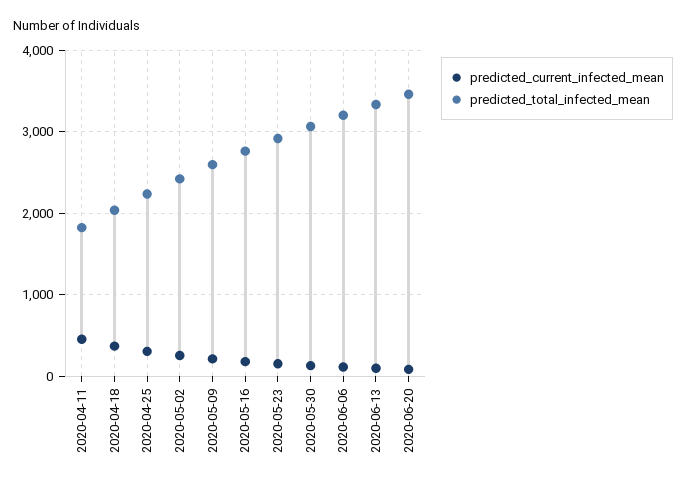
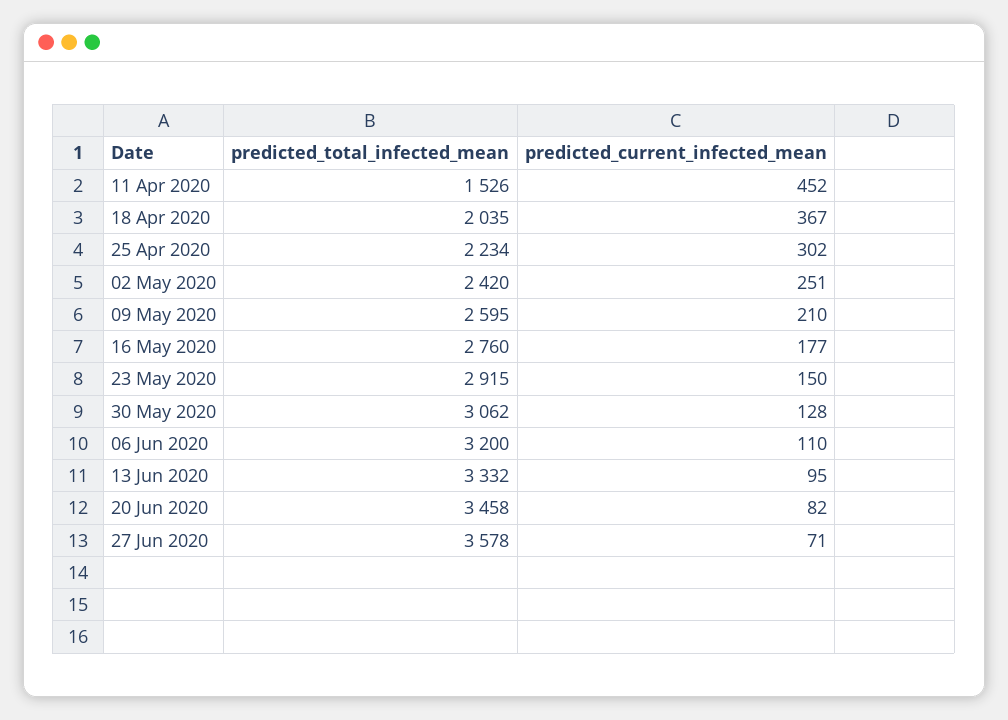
predicted_total_infected_mean, 2020-04-11: 1800 -> 1526
predicted_total_infected_mean, 27 Jun 2020: none -> 3578
predicted_current_infected_mean, 27 Jun 2020: none -> 71

